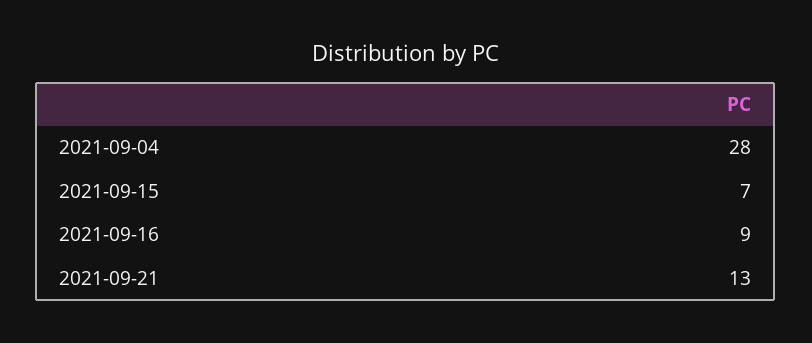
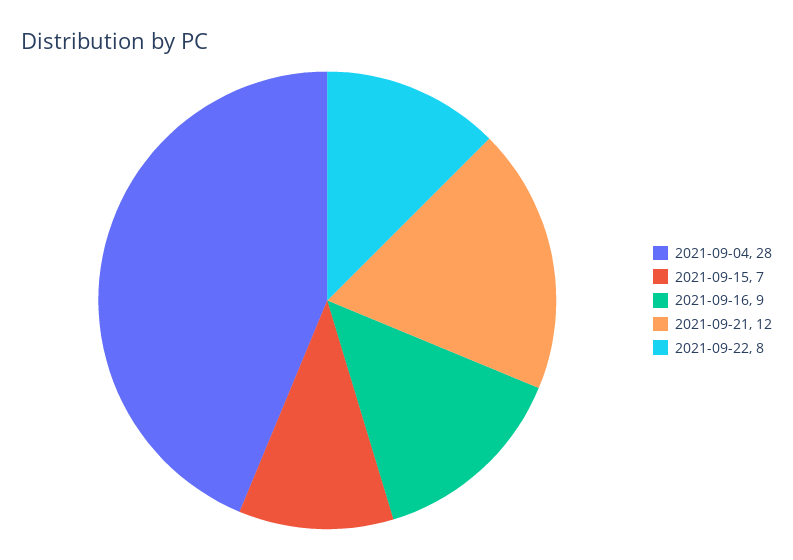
2021-09-21: 13 -> 12
2021-09-22: none -> 8

